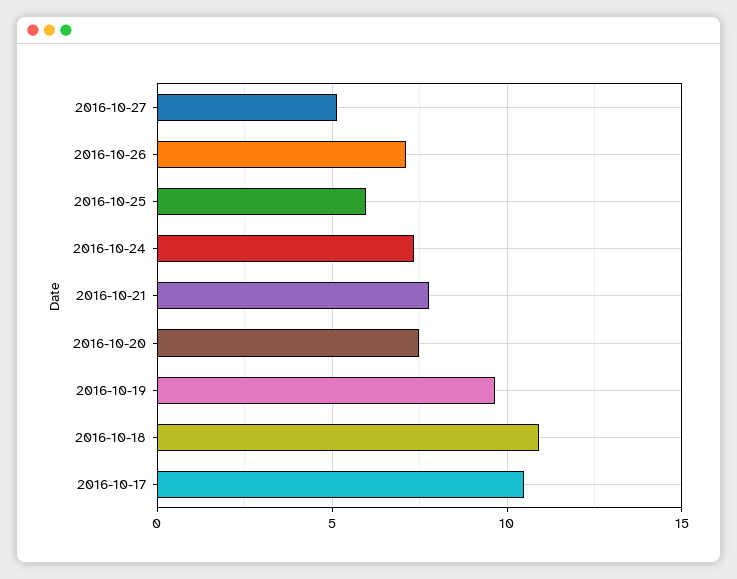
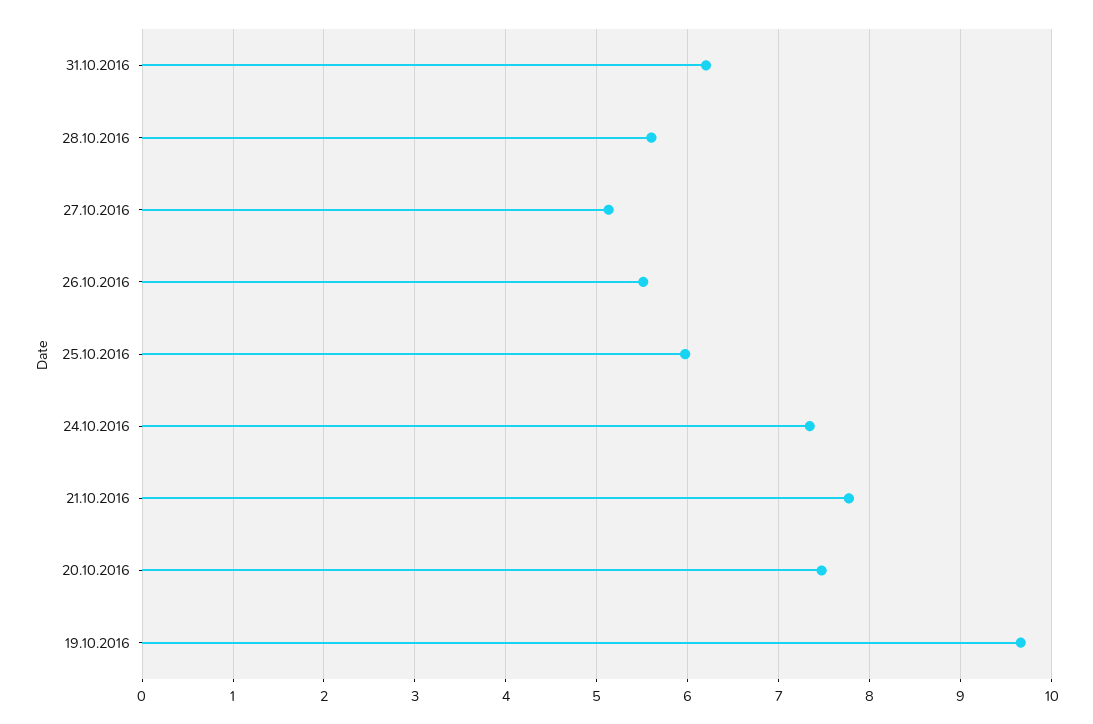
2016-10-26: 7 -> 5.5
2016-10-18: 11 -> none
2016-10-17: 10.5 -> none
31.10.2016: none -> 6.2
28.10.2016: none -> 5.6

